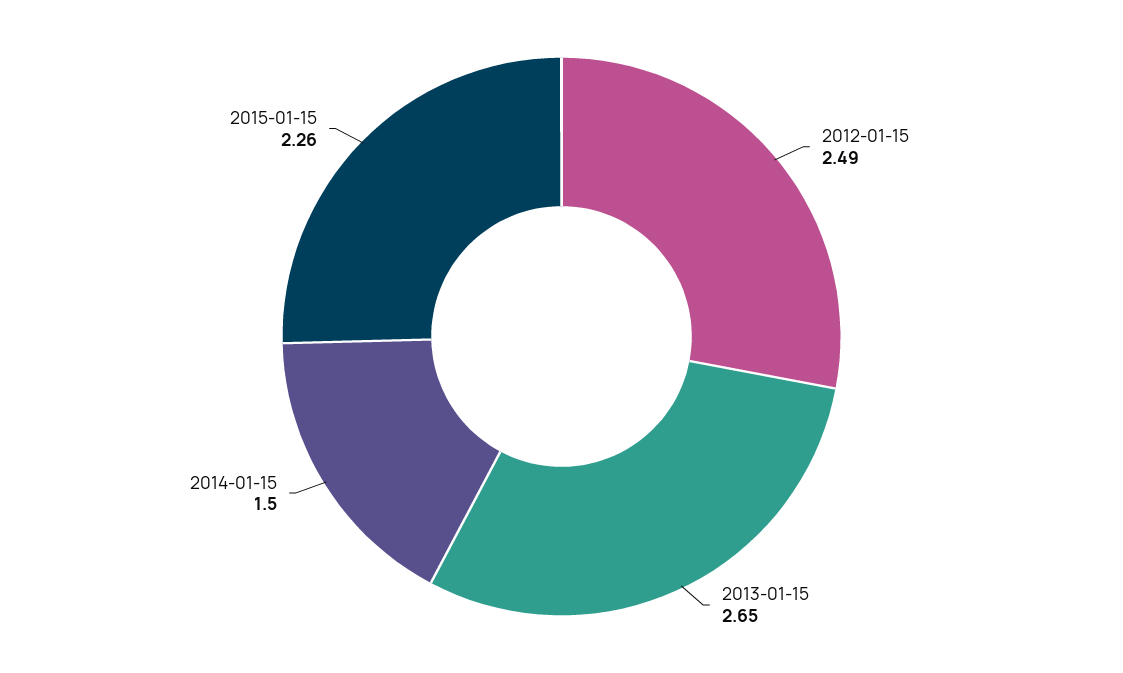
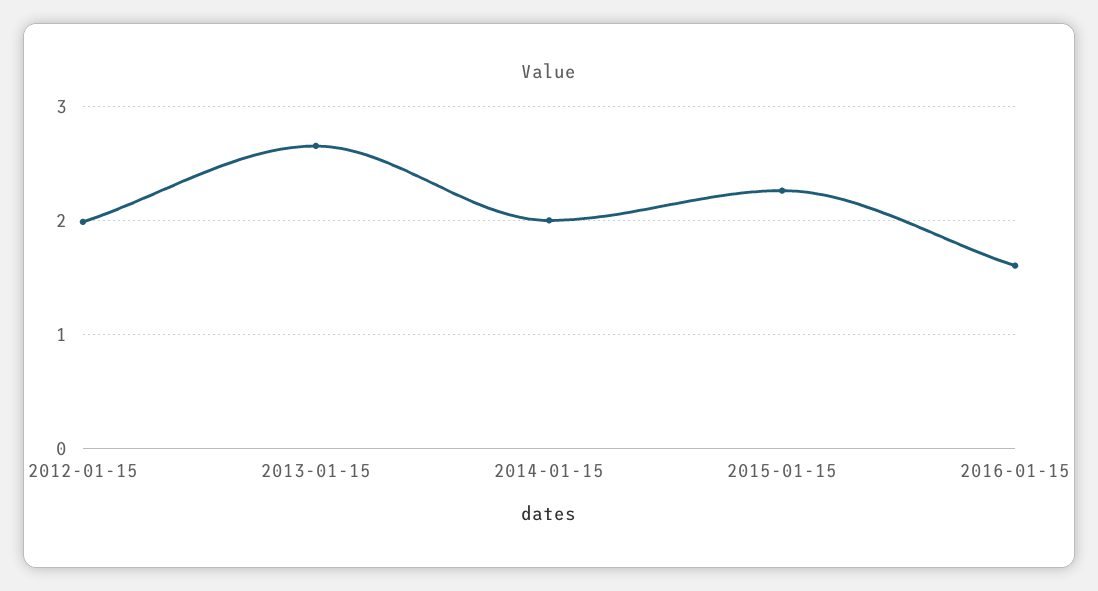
2012-01-15: 2.49 -> 2
2014-01-15: 1.5 -> 2
2016-01-15: none -> 1.6

